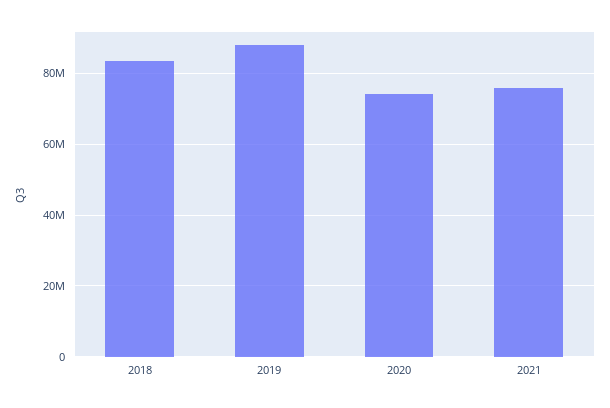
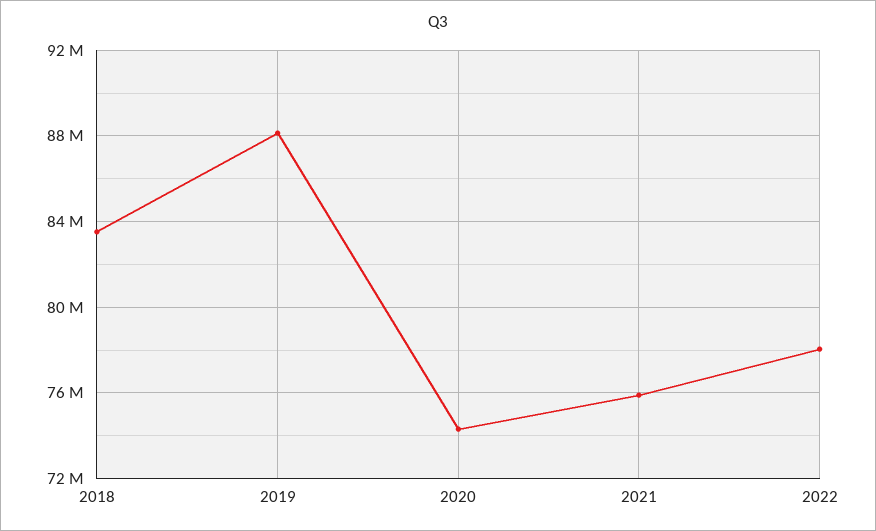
2022: none -> 78000000

